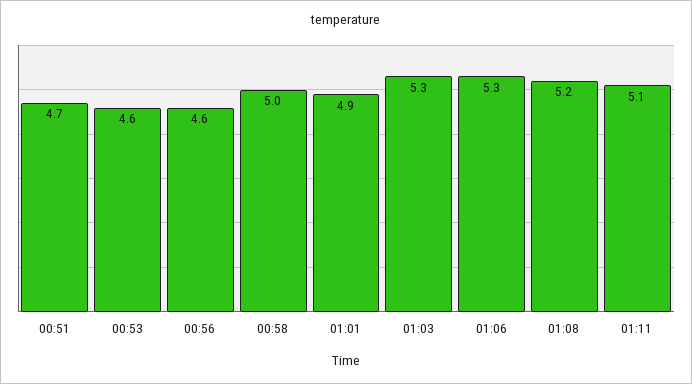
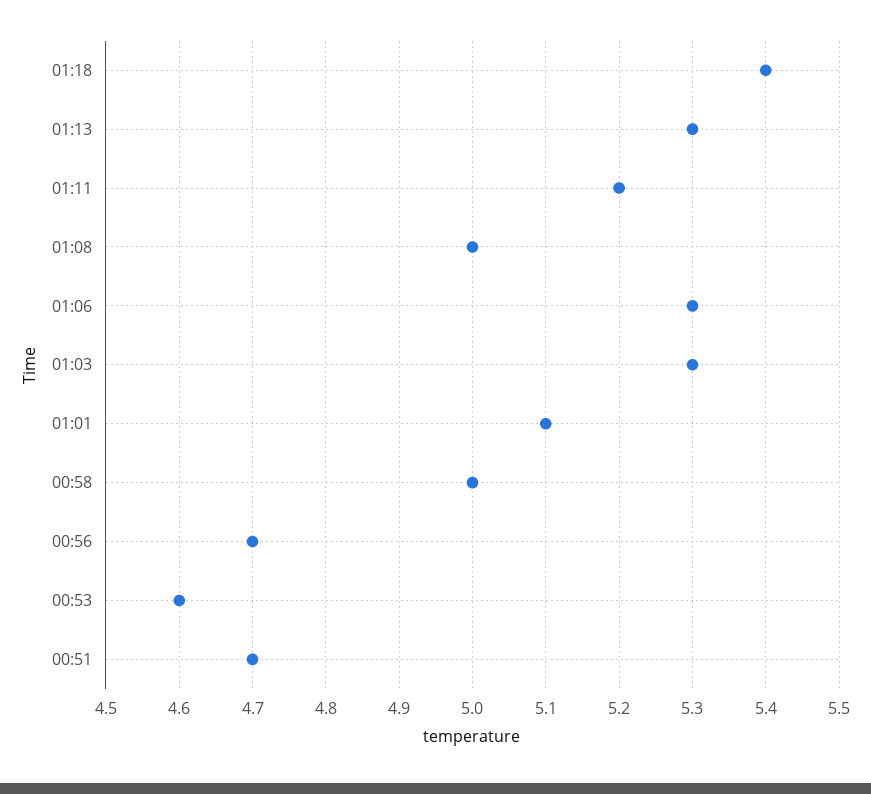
00:56: 4.6 -> 4.7
01:01: 4.9 -> 5.1
01:08: 5.2 -> 5
01:11: 5.1 -> 5.2
01:18: none -> 5.4
01:13: none -> 5.3

